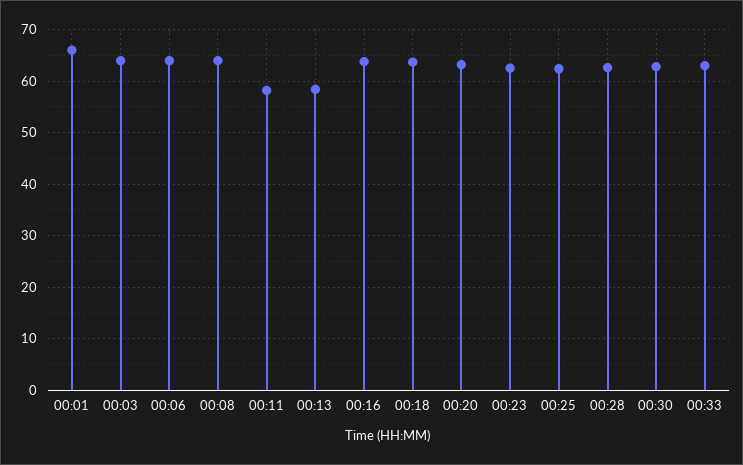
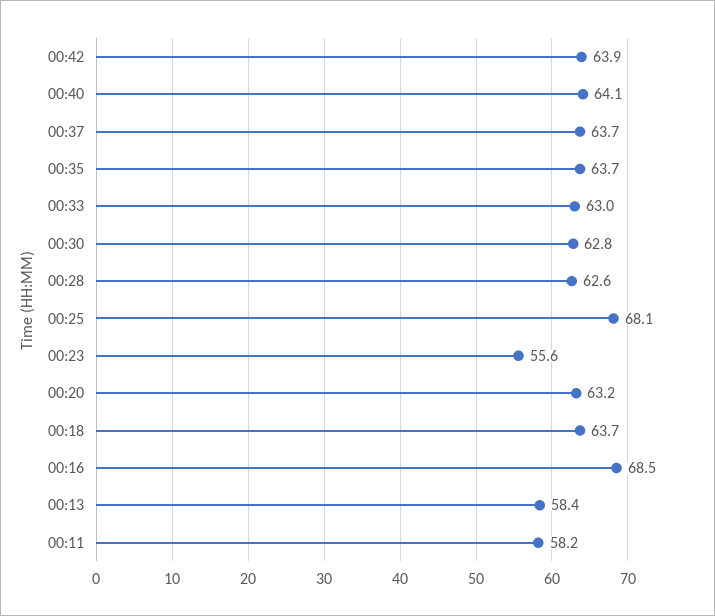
00:01: 66 -> none
00:03: 64 -> none
00:06: 64 -> none
00:08: 64 -> none
00:16: 64 -> 68.5
00:23: 62 -> 55.6
00:25: 62 -> 68.1
00:42: none -> 63.9
00:40: none -> 64.1
00:37: none -> 63.7
00:35: none -> 63.7

